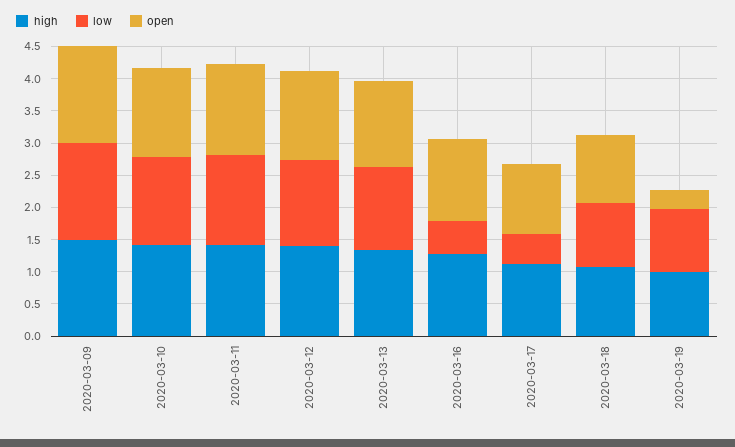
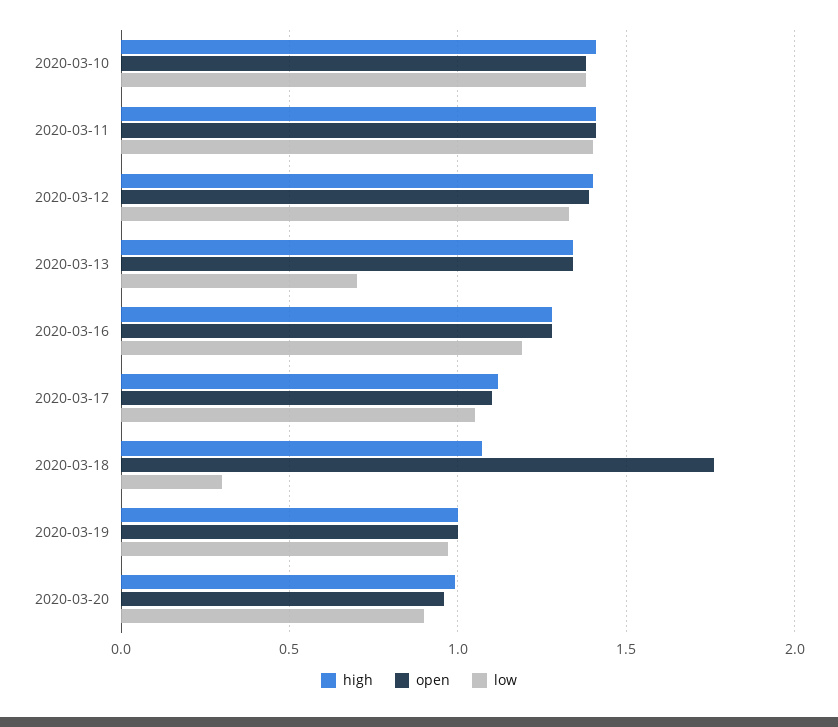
high, 2020-03-09: 1.5 -> none
low, 2020-03-09: 1.5 -> none
open, 2020-03-09: 1.5 -> none
low, 2020-03-13: 1.25 -> 0.7
low, 2020-03-16: 0.5 -> 1.2
low, 2020-03-17: 0.5 -> 1.05
low, 2020-03-18: 1 -> 0.3
open, 2020-03-18: 1 -> 1.75
open, 2020-03-19: 0.25 -> 1
high, 2020-03-20: none -> 1
open, 2020-03-20: none -> 0.95
low, 2020-03-20: none -> 0.9

